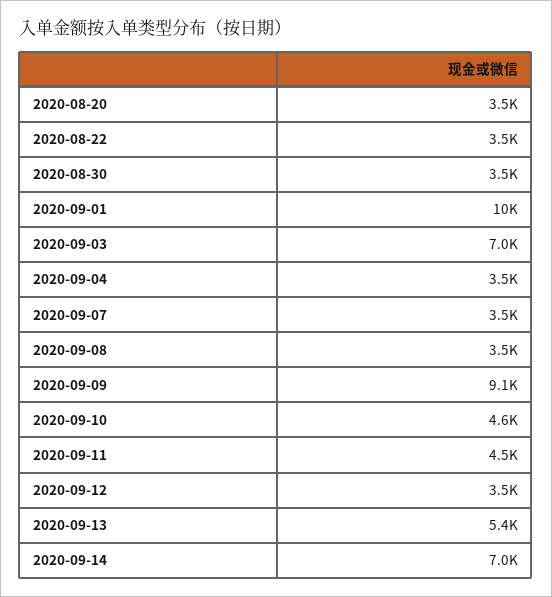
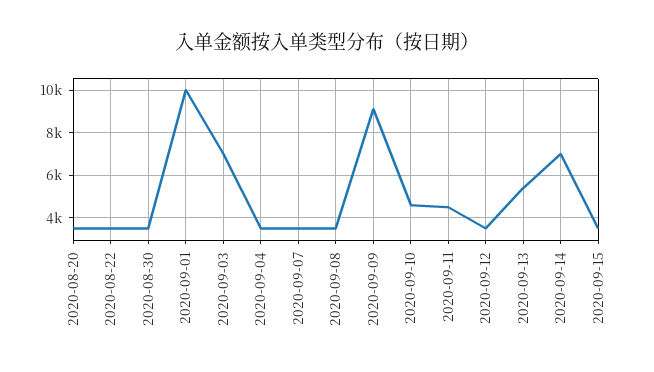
2020-09-15: none -> 3500

